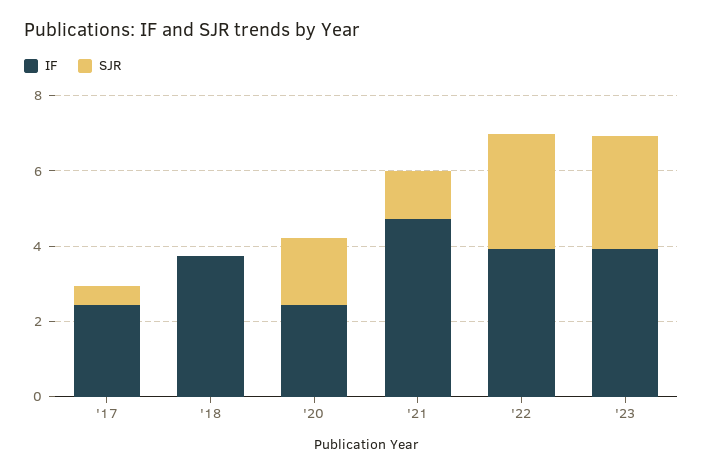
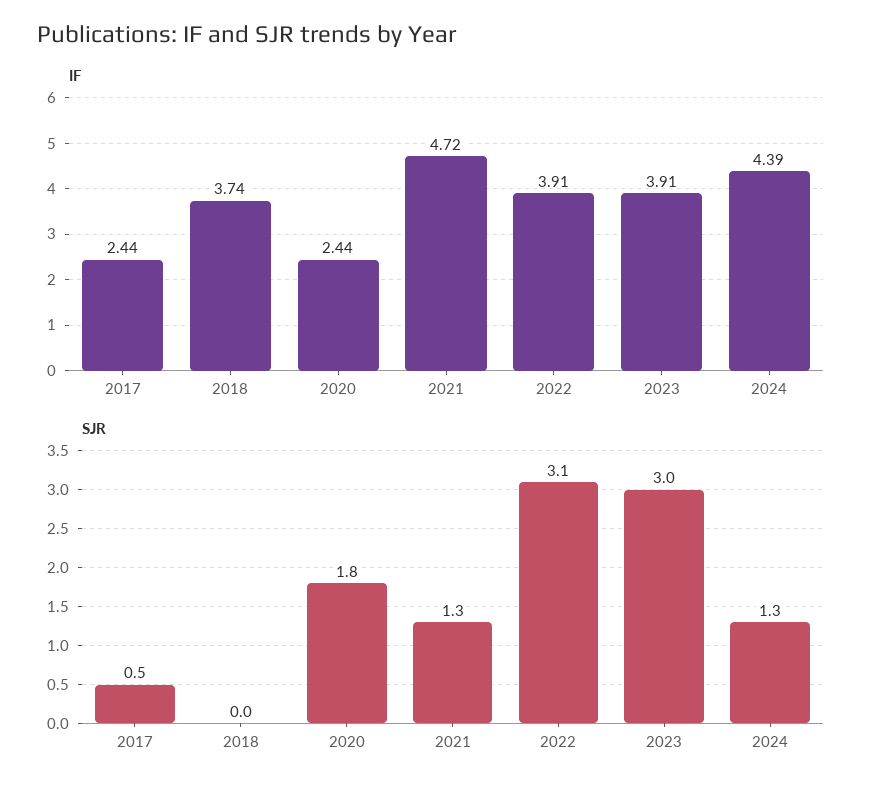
IF, 2024: none -> 4.39
SJR, 2024: none -> 1.3

